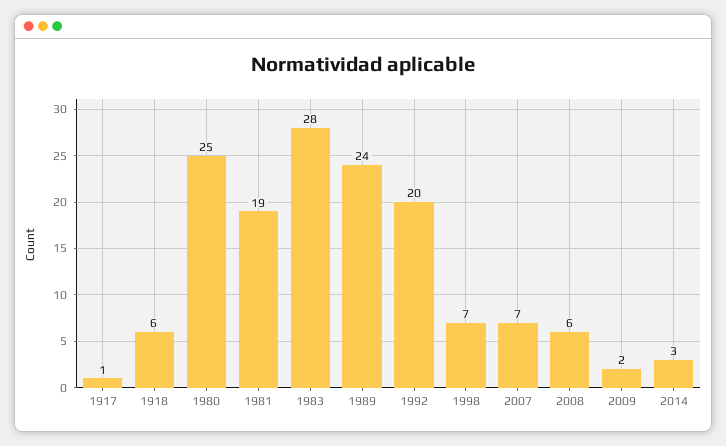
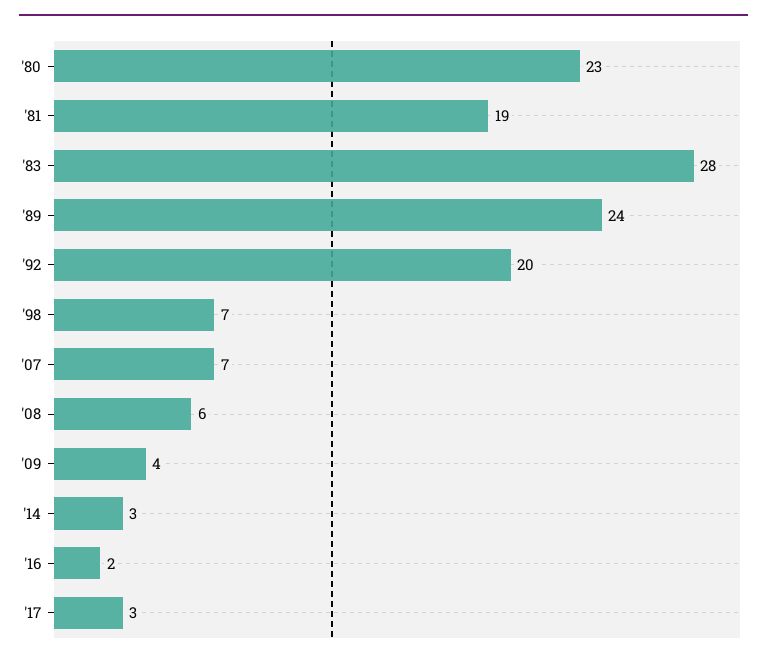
1917: 1 -> none
1918: 6 -> none
1980: 25 -> 23
2009: 2 -> 4
'16: none -> 2
'17: none -> 3

